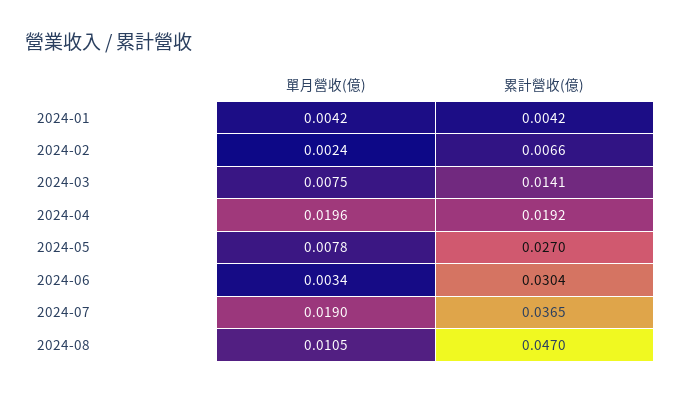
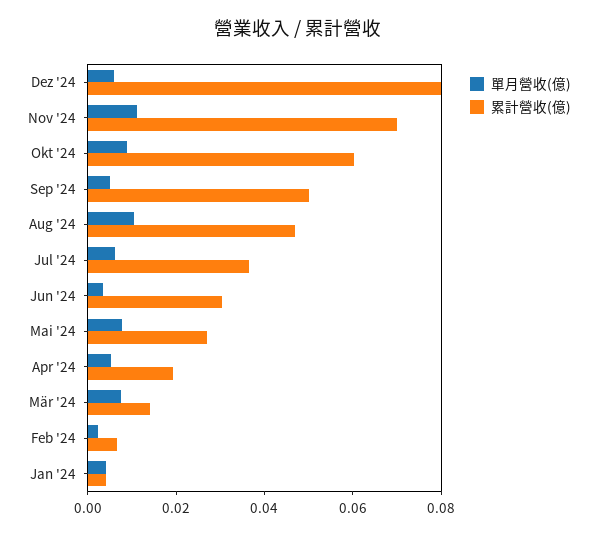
單月營收(億), 2024-04: 0.0196 -> 0.005
單月營收(億), 2024-07: 0.019 -> 0.005
單月營收(億), Dez '24: none -> 0.005
累計營收(億), Dez '24: none -> 0.08
單月營收(億), Nov '24: none -> 0.01
累計營收(億), Nov '24: none -> 0.07
單月營收(億), Okt '24: none -> 0.01
累計營收(億), Okt '24: none -> 0.06
單月營收(億), Sep '24: none -> 0.005
累計營收(億), Sep '24: none -> 0.05

